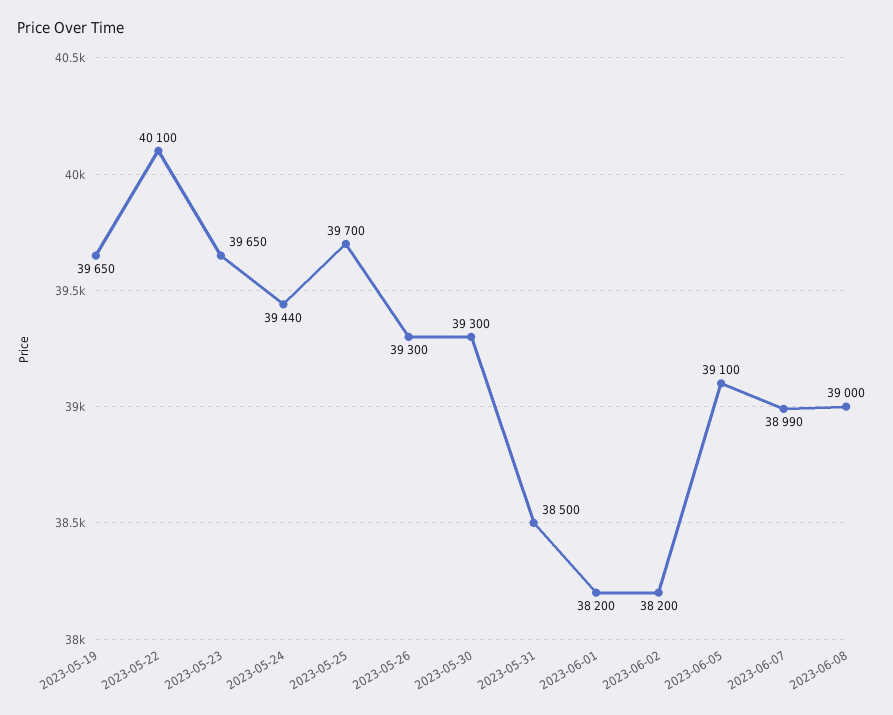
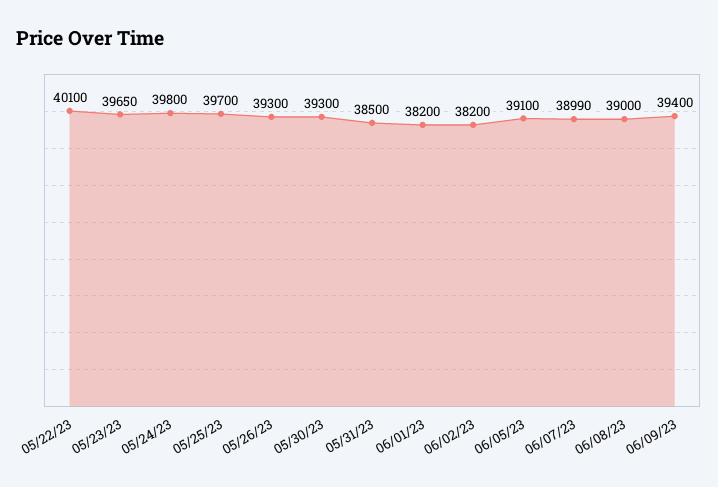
2023-05-19: 39650 -> none
2023-05-24: 39440 -> 39800
06/09/23: none -> 39400

